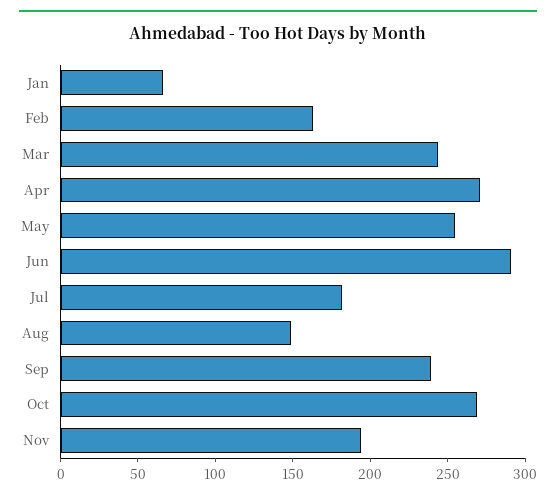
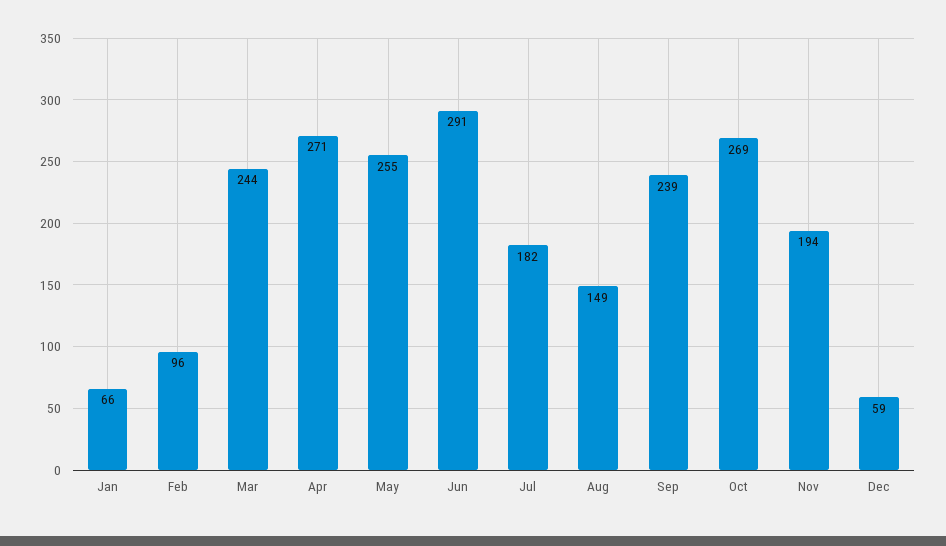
Feb: 160 -> 96
Dec: none -> 59

